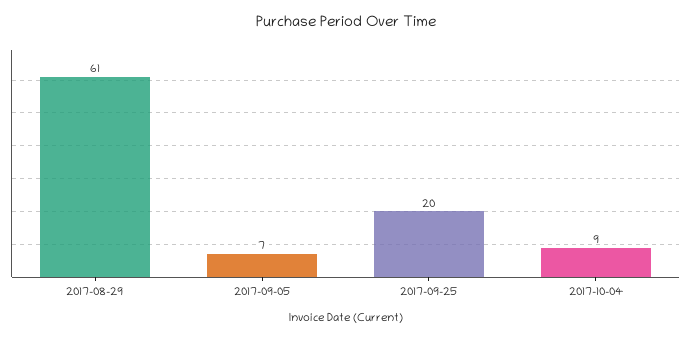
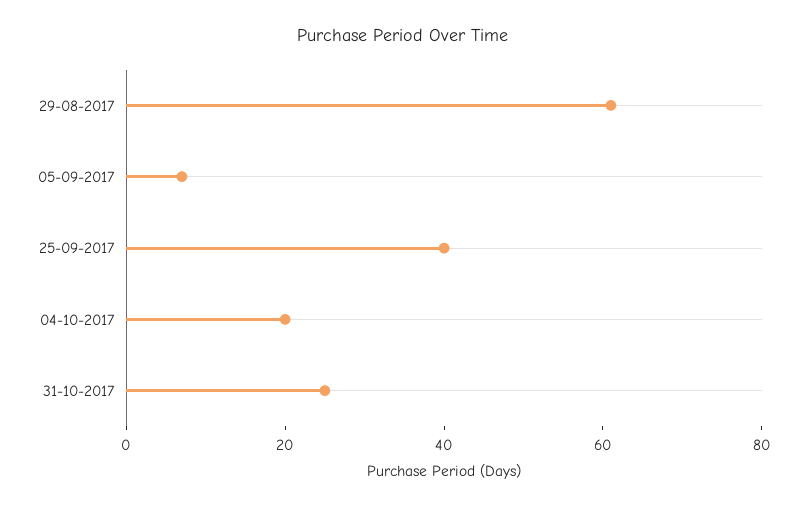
2017-09-25: 20 -> 40
2017-10-04: 9 -> 20
31-10-2017: none -> 25

